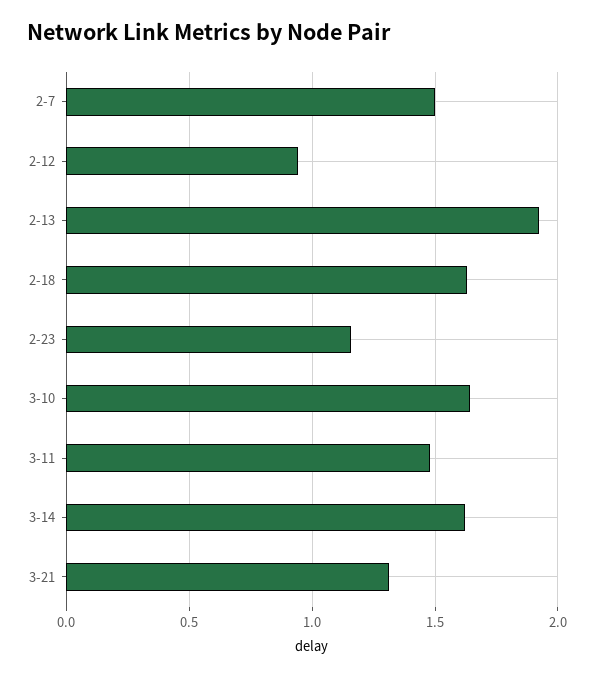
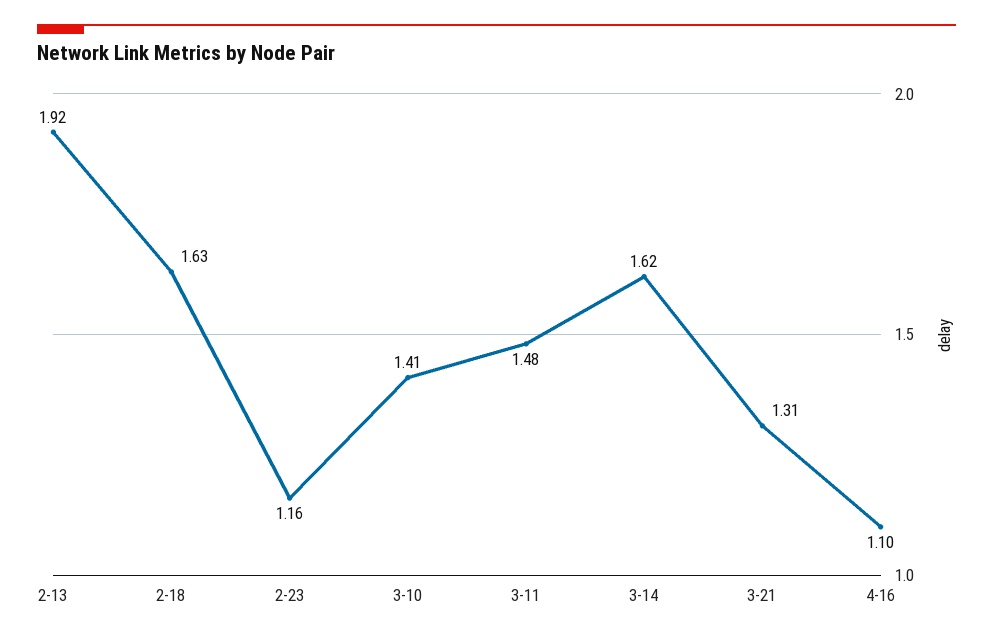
2-7: 1.5 -> none
2-12: 0.95 -> none
3-10: 1.65 -> 1.41
4-16: none -> 1.1

